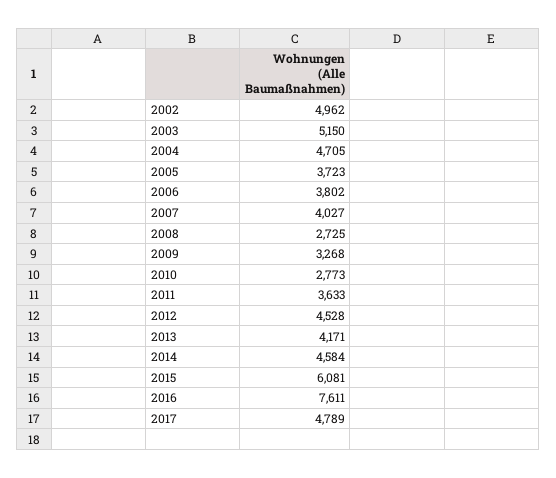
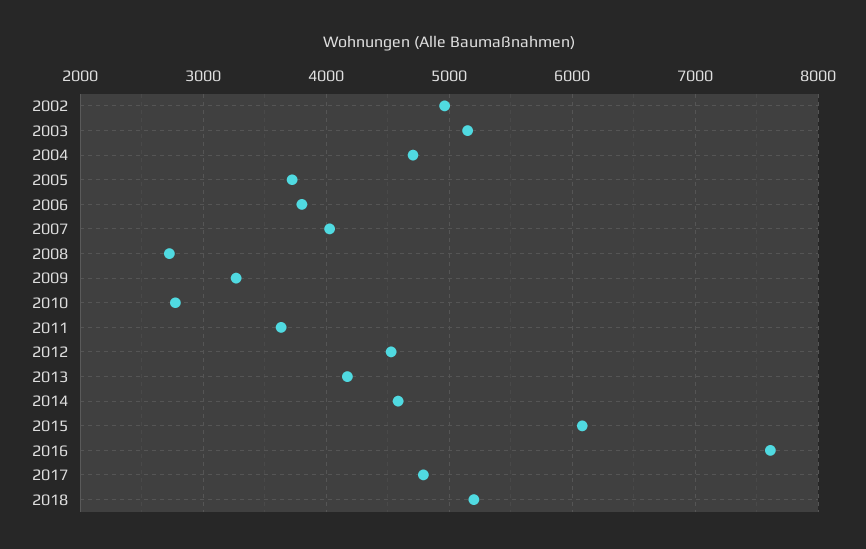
2018: none -> 5200

